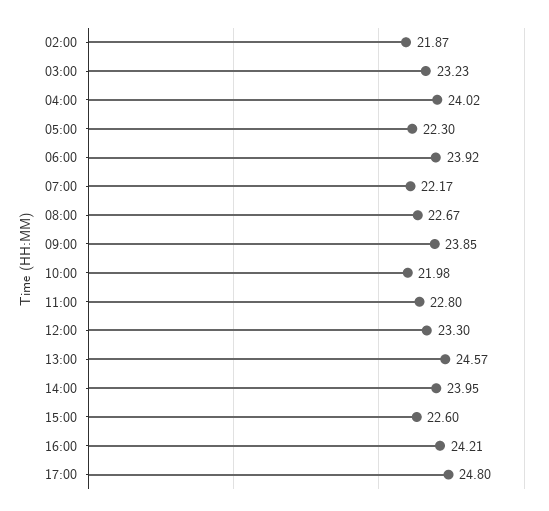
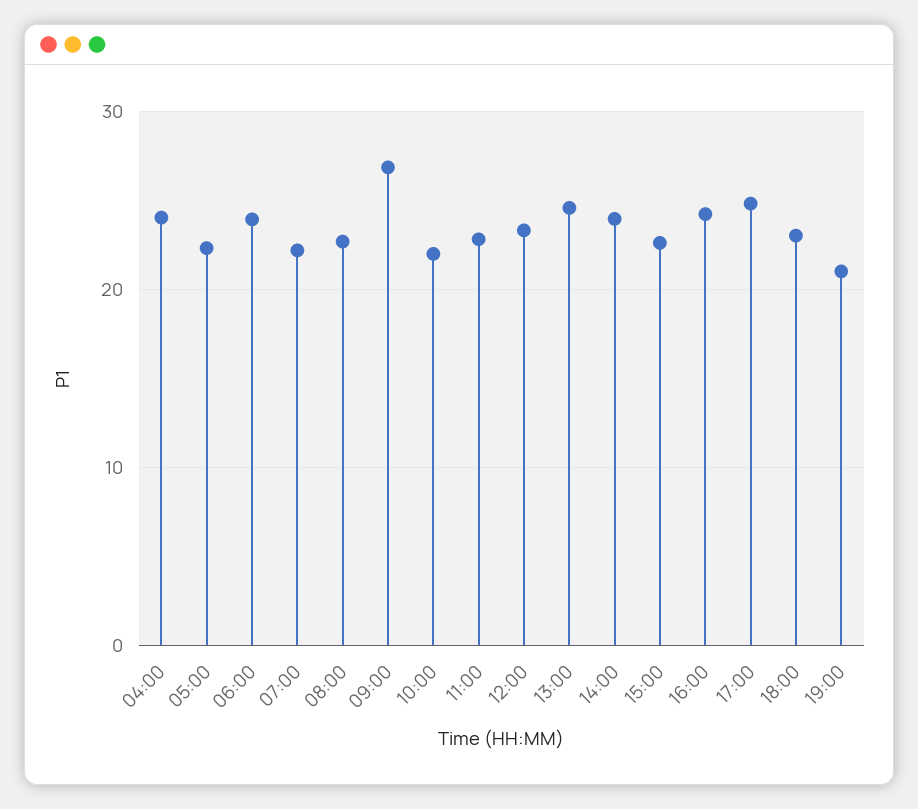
02:00: 21.87 -> none
03:00: 23.23 -> none
09:00: 23.85 -> 27
18:00: none -> 23
19:00: none -> 21

